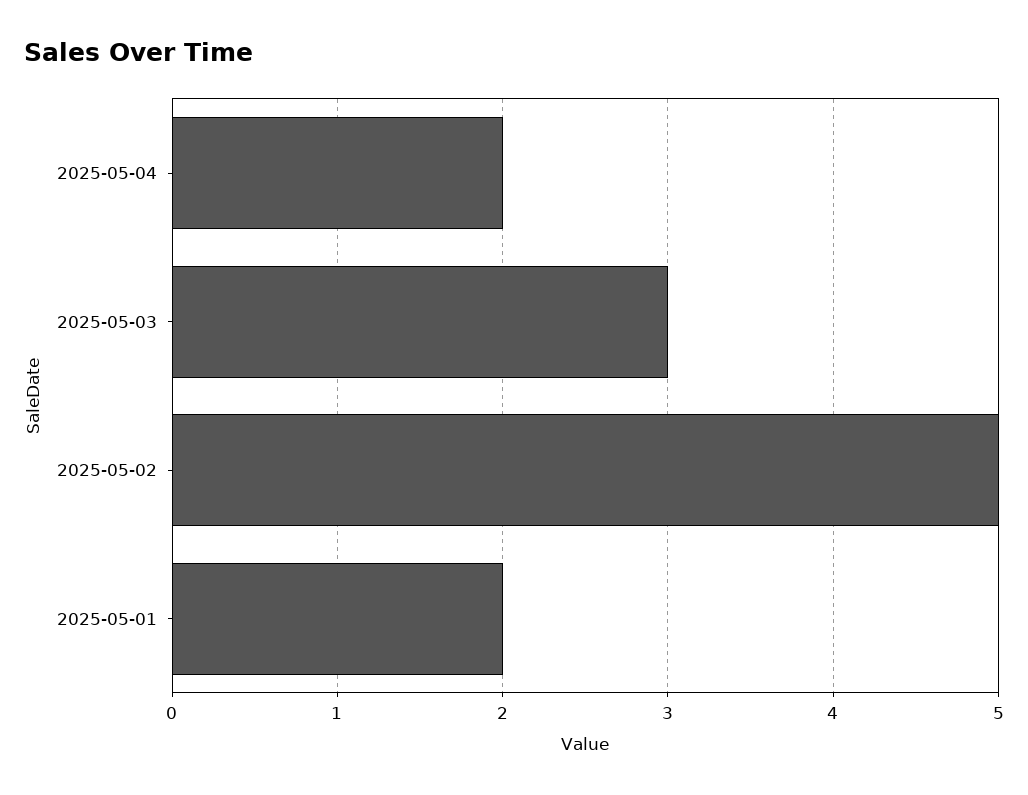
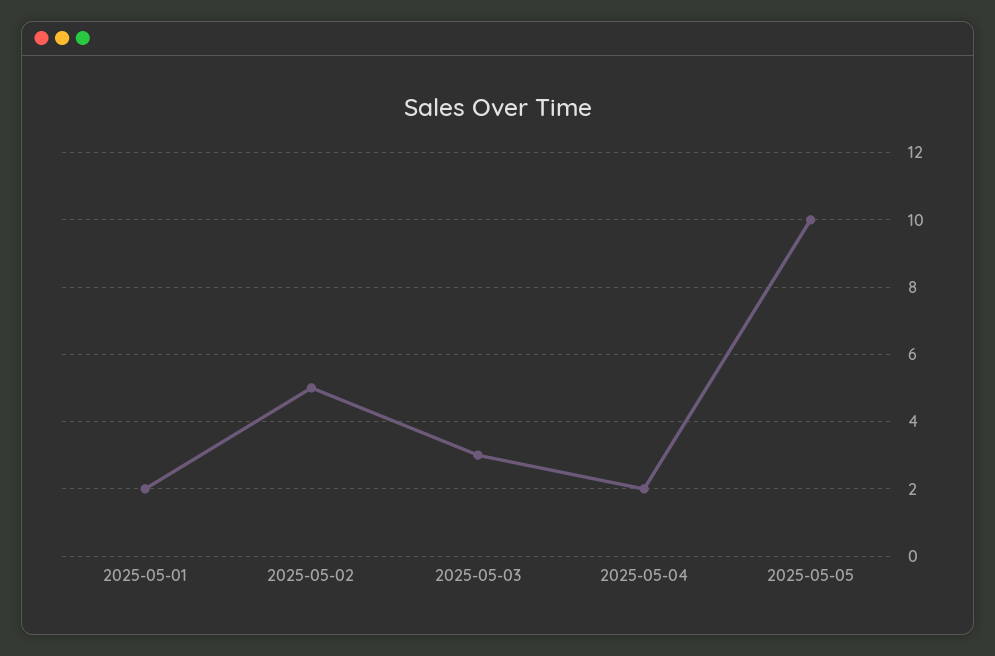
2025-05-05: none -> 10

